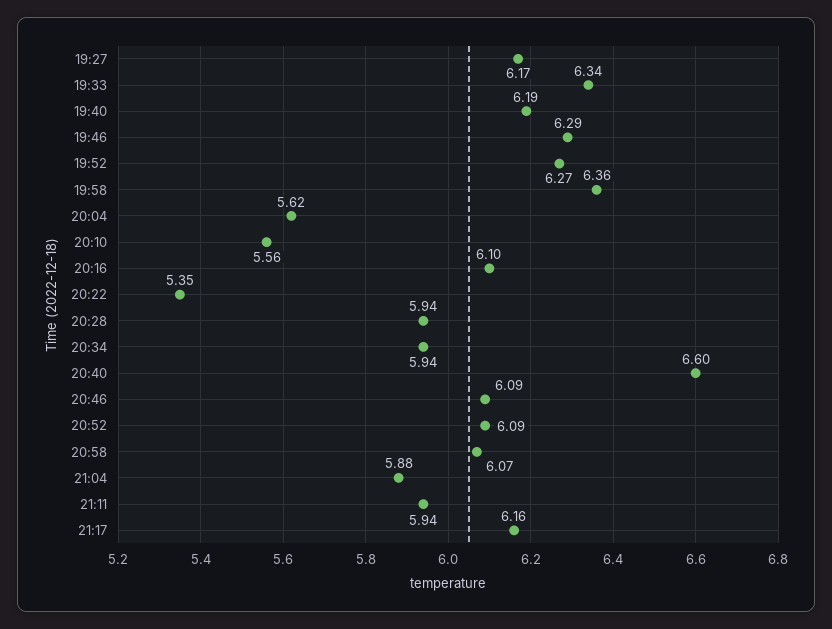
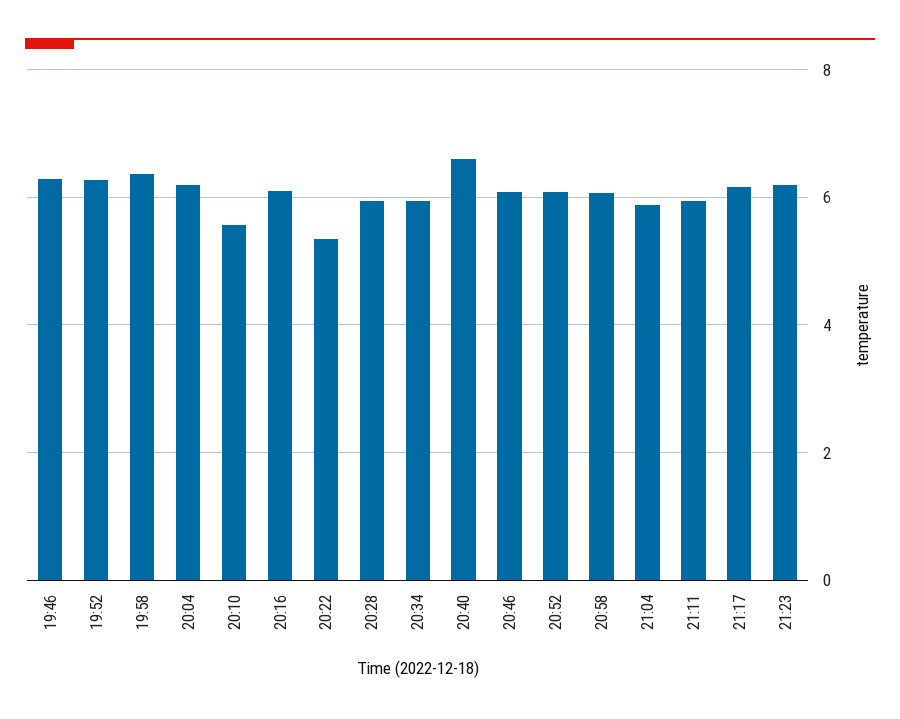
19:27: 6.17 -> none
19:33: 6.34 -> none
19:40: 6.19 -> none
20:04: 5.62 -> 6.2
21:23: none -> 6.2

